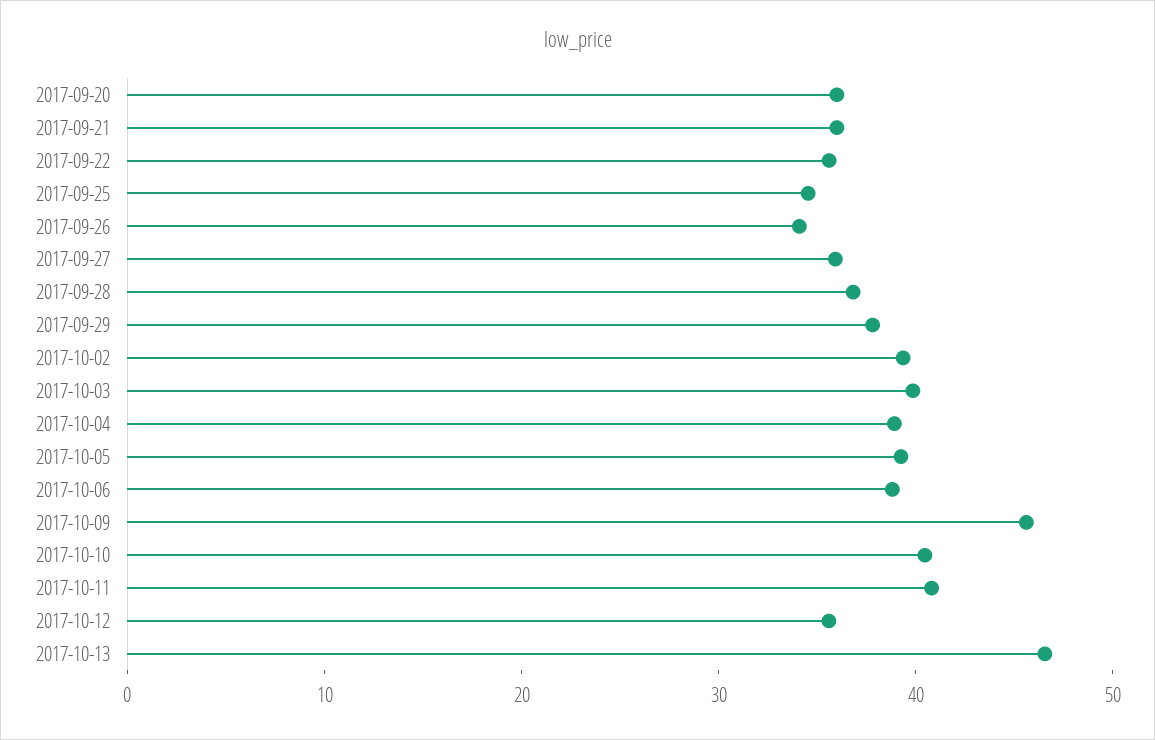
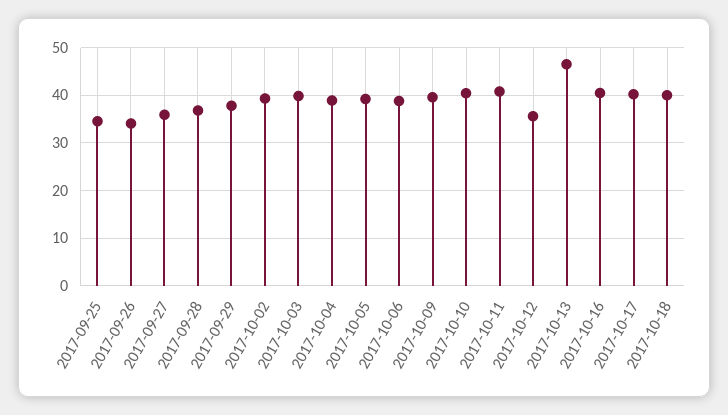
2017-09-20: 36 -> none
2017-09-21: 36 -> none
2017-09-22: 36 -> none
2017-10-09: 46 -> 40
2017-10-16: none -> 40
2017-10-17: none -> 40
2017-10-18: none -> 40

